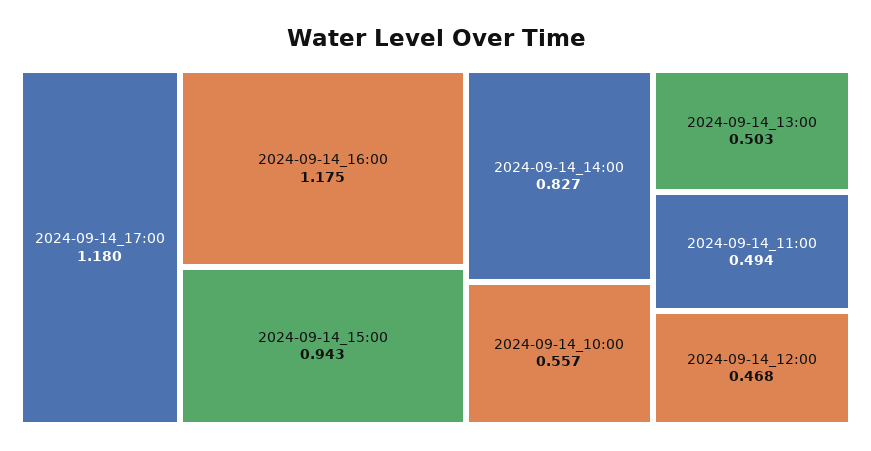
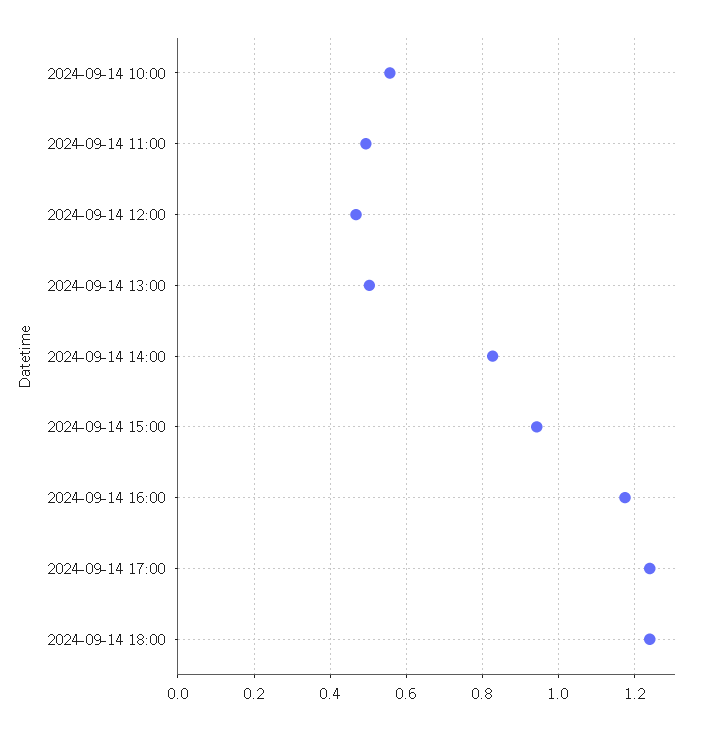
2024-09-14_17:00: 1.18 -> 1.24
2024-09-14 18:00: none -> 1.24

